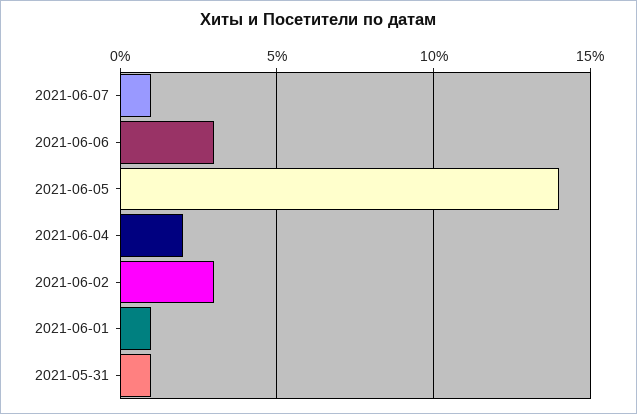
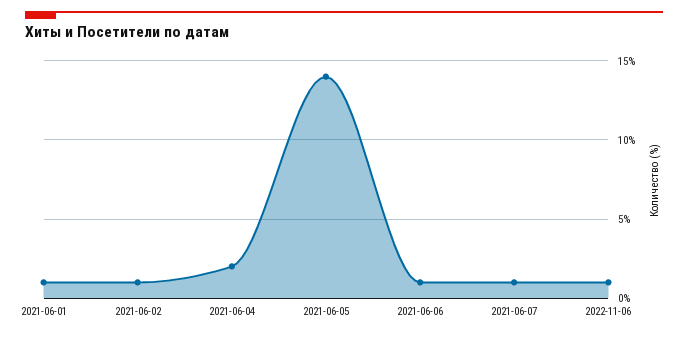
2021-06-06: 3 -> 1
2021-06-02: 3 -> 1
2021-05-31: 1 -> none
2022-11-06: none -> 1

